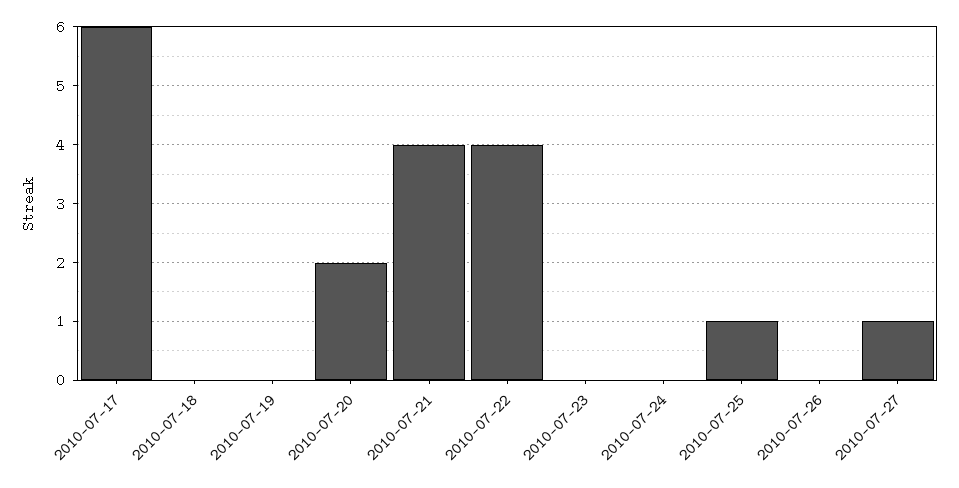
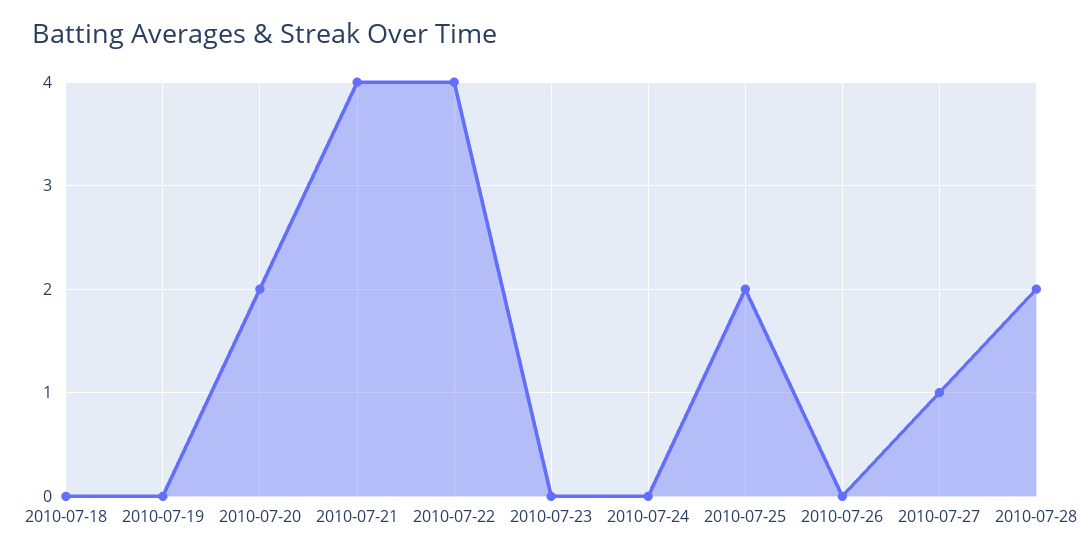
2010-07-17: 6 -> none
2010-07-25: 1 -> 2
2010-07-28: none -> 2

